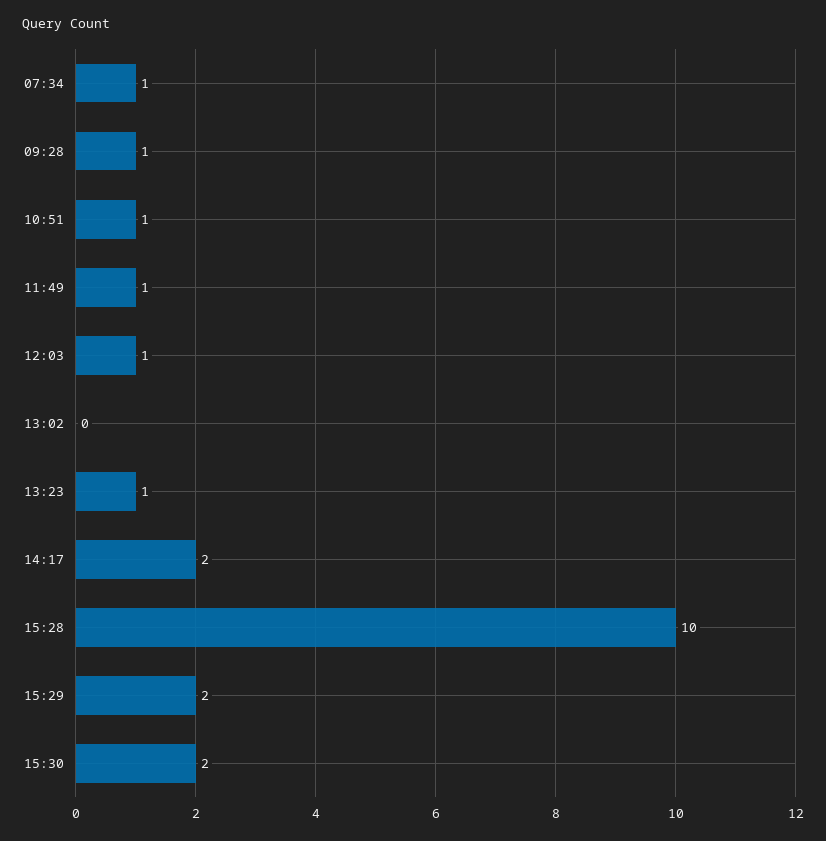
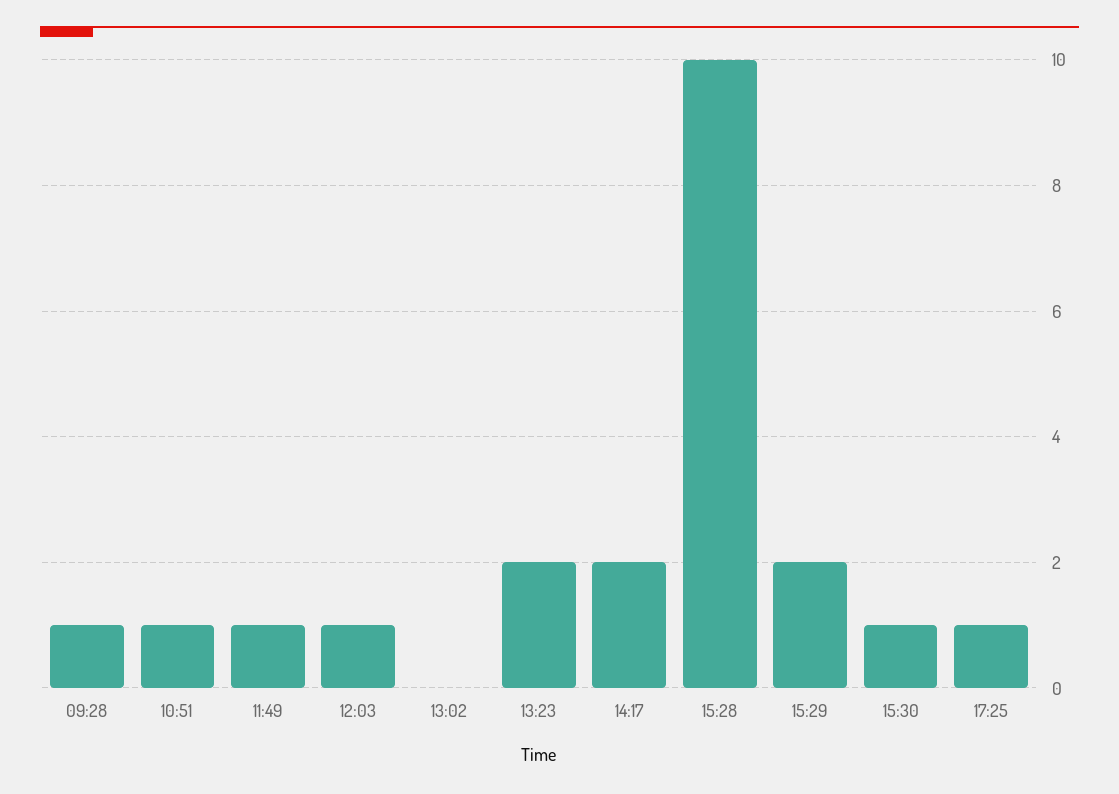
07:34: 1 -> none
13:23: 1 -> 2
15:30: 2 -> 1
17:25: none -> 1

